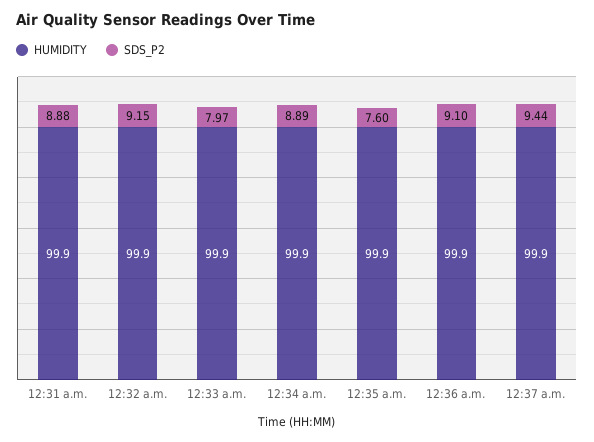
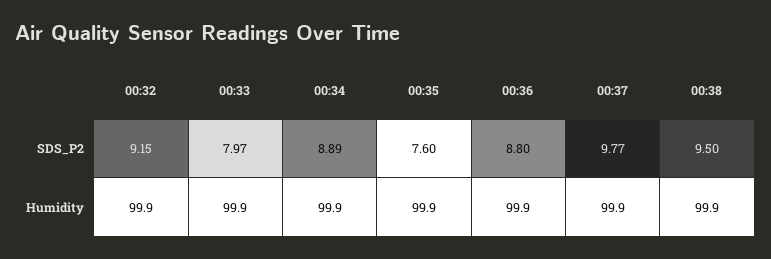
HUMIDITY, 12:31 a.m.: 99.9 -> none
SDS_P2, 12:31 a.m.: 8.88 -> none
SDS_P2, 12:36 a.m.: 9.1 -> 8.8
SDS_P2, 12:37 a.m.: 9.44 -> 9.77
SDS_P2, 00:38: none -> 9.5
HUMIDITY, 00:38: none -> 99.9

